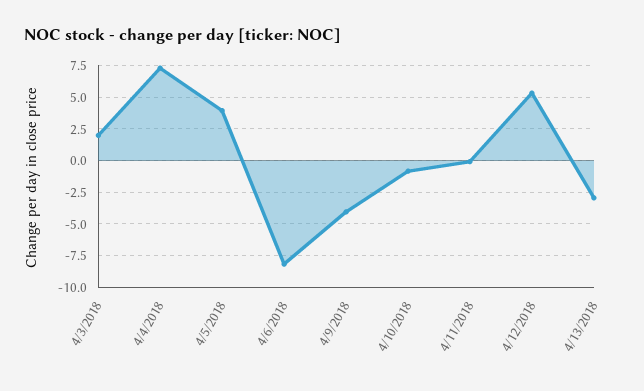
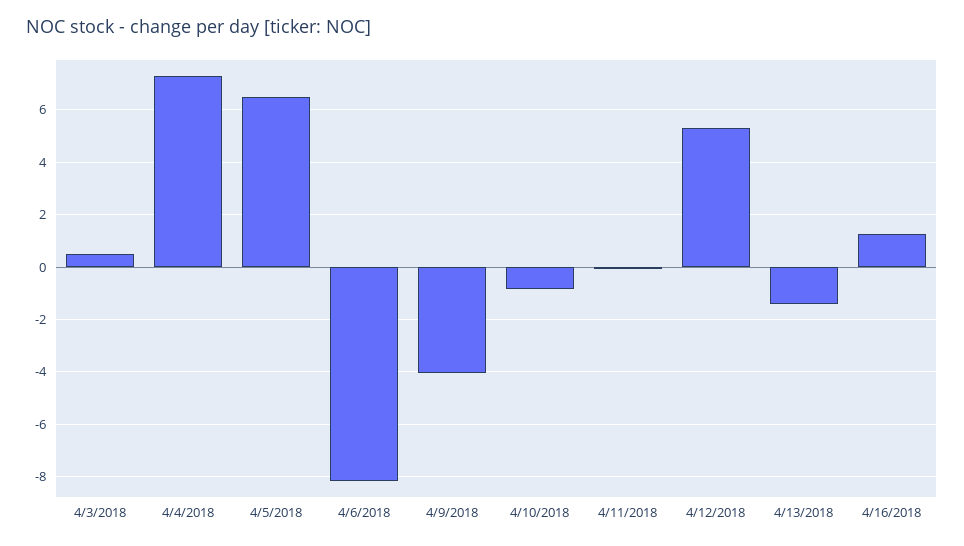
4/3/2018: 2 -> 0.5
4/5/2018: 4 -> 6.5
4/13/2018: -3 -> -1.5
4/16/2018: none -> 1.25

